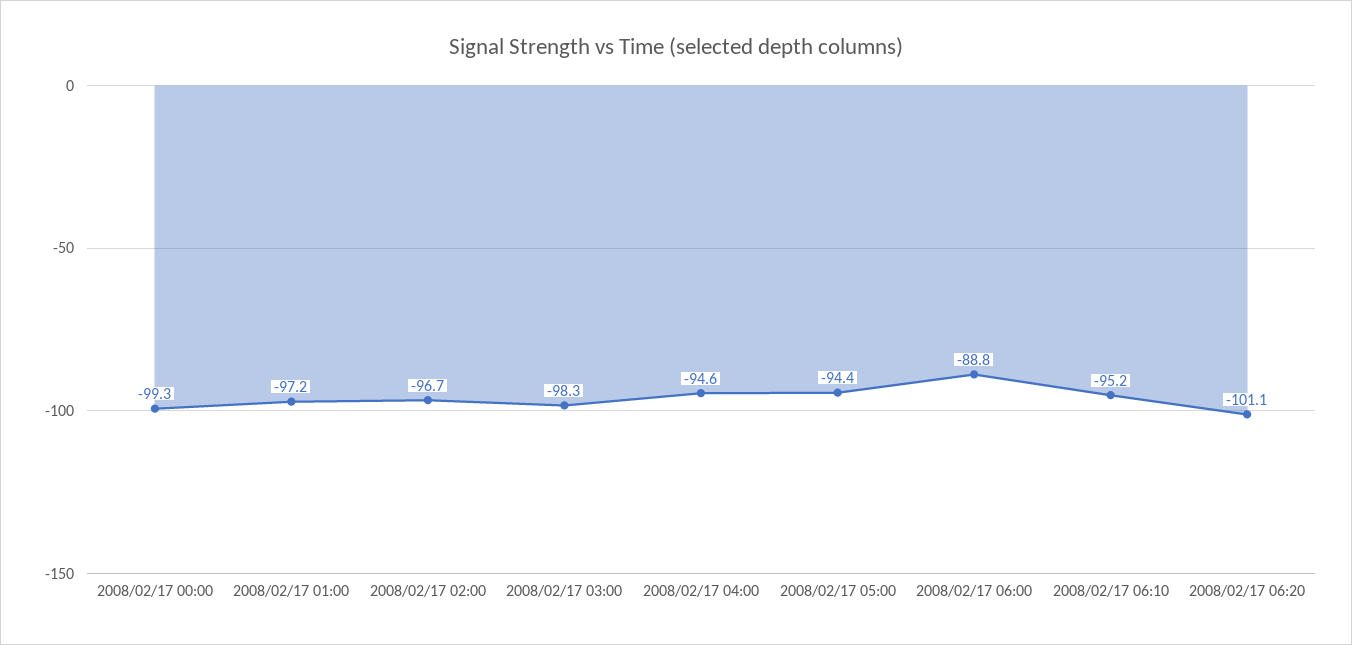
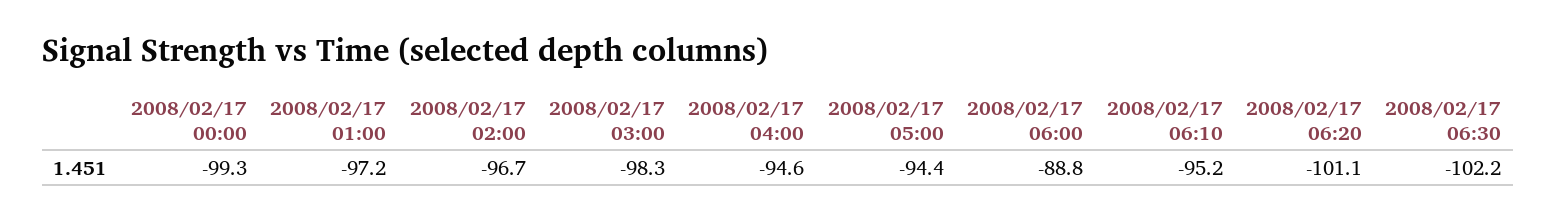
2008/02/17 06:30: none -> -102.2

